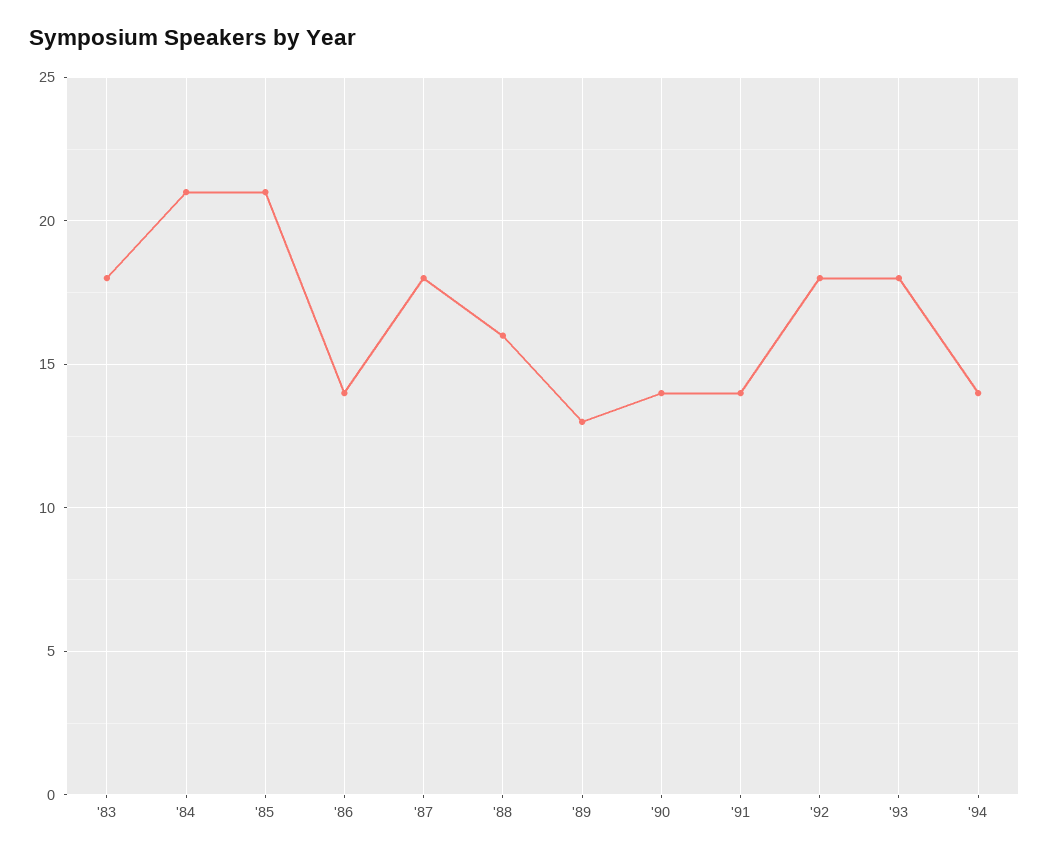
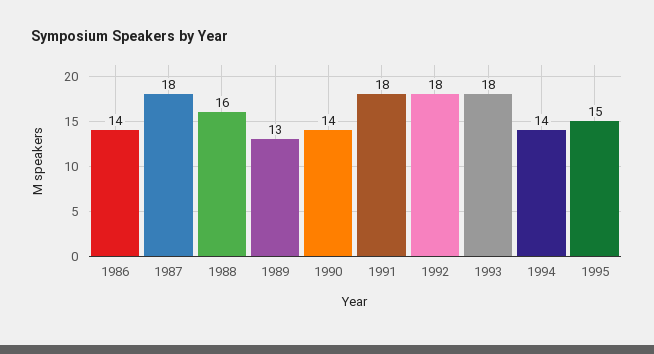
'83: 18 -> none
'84: 21 -> none
'85: 21 -> none
'91: 14 -> 18
1995: none -> 15

